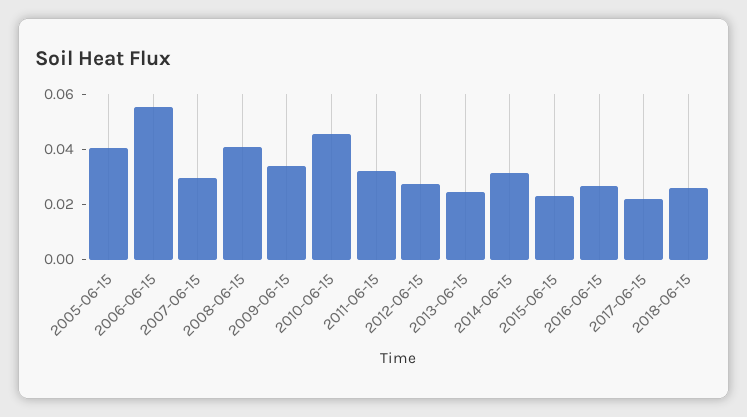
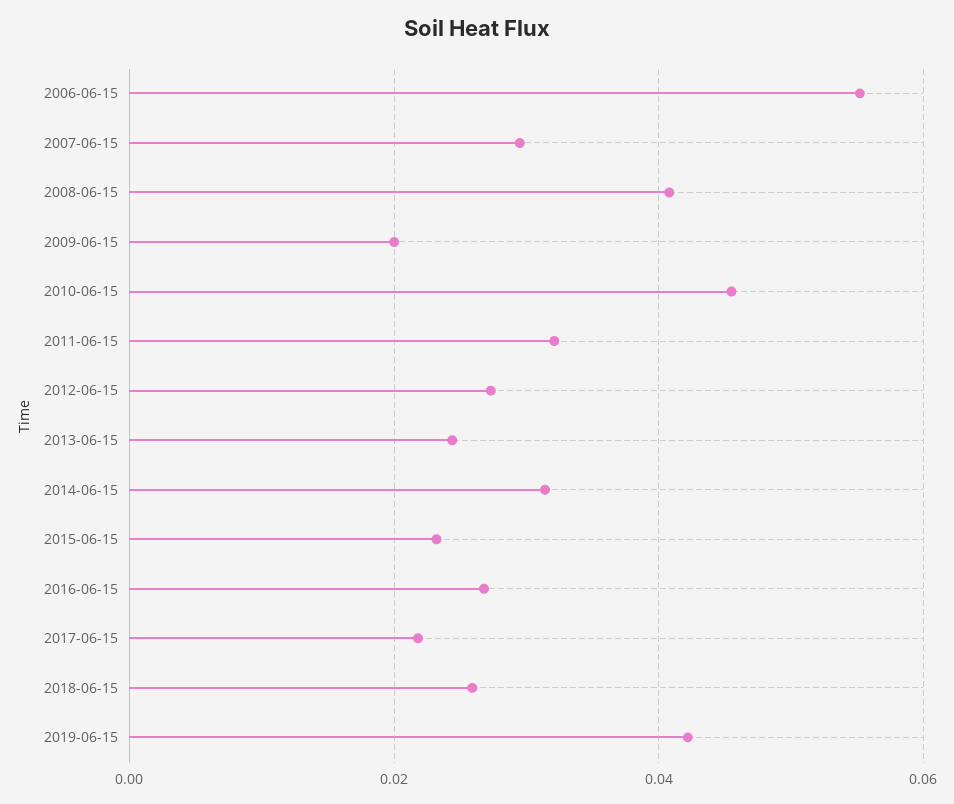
2005-06-15: 0.04 -> none
2009-06-15: 0.035 -> 0.02
2019-06-15: none -> 0.042

